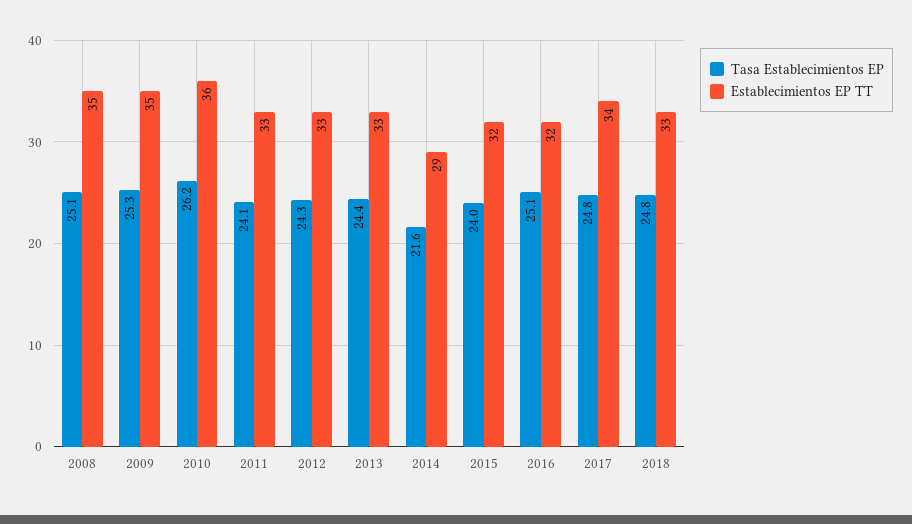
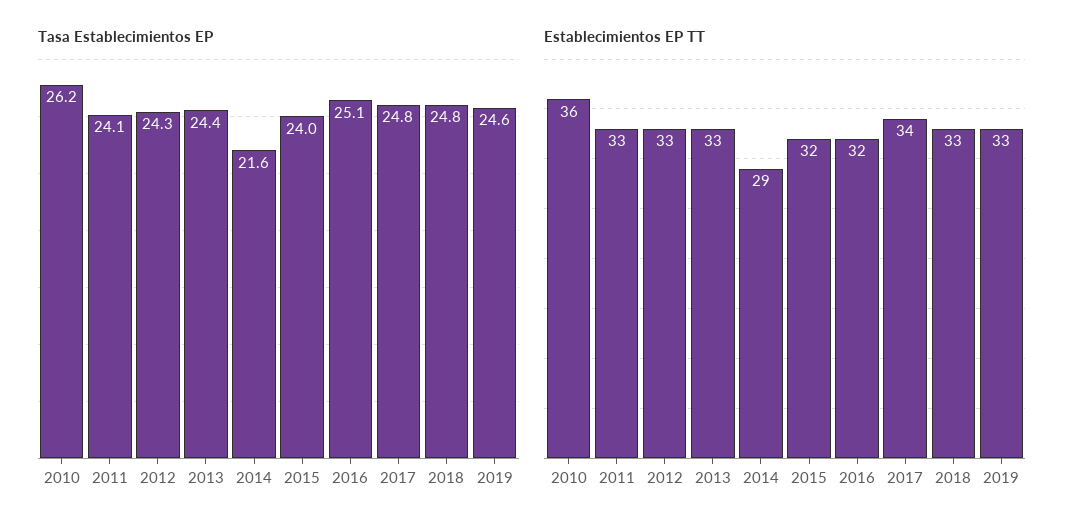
Tasa Establecimientos EP, 2008: 25.1 -> none
Establecimientos EP TT, 2008: 35 -> none
Tasa Establecimientos EP, 2009: 25.3 -> none
Establecimientos EP TT, 2009: 35 -> none
Tasa Establecimientos EP, 2019: none -> 24.6
Establecimientos EP TT, 2019: none -> 33

